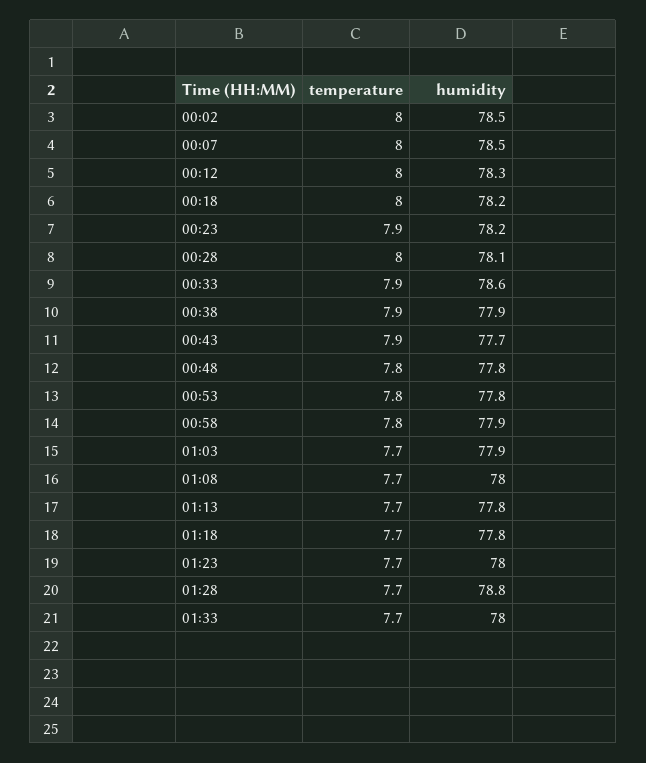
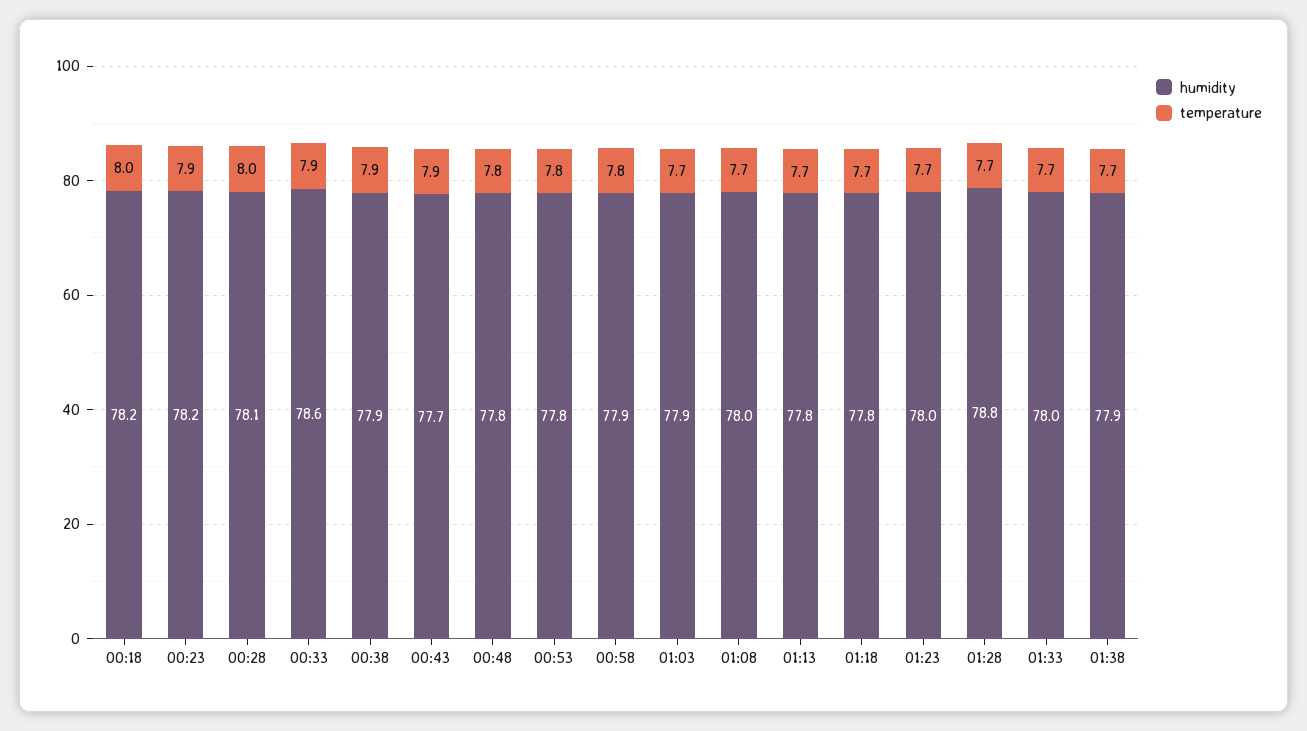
temperature, 00:02: 8 -> none
humidity, 00:02: 78.5 -> none
temperature, 00:07: 8 -> none
humidity, 00:07: 78.5 -> none
temperature, 00:12: 8 -> none
humidity, 00:12: 78.3 -> none
humidity, 01:38: none -> 77.9
temperature, 01:38: none -> 7.7

